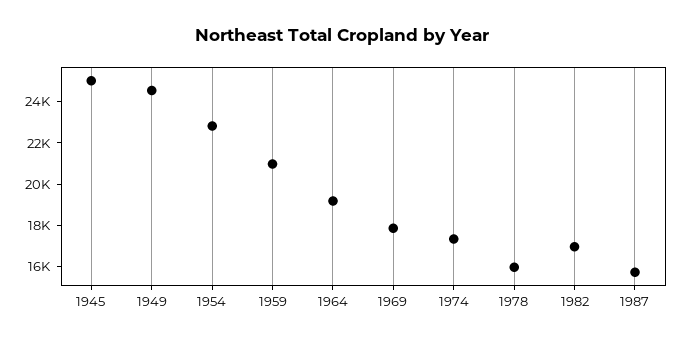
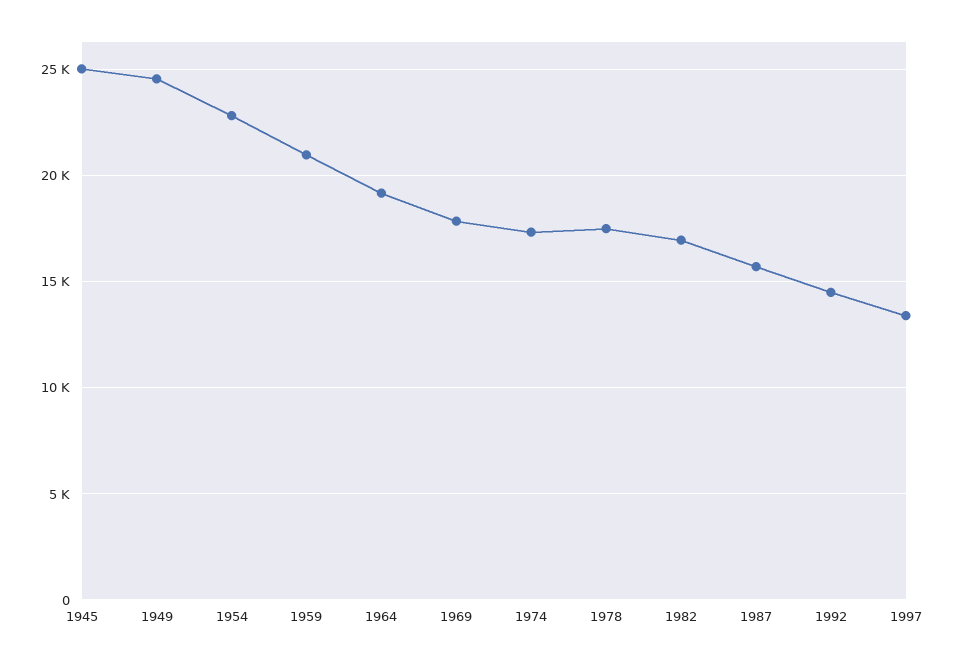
1978: 16000 -> 17500
1992: none -> 14500
1997: none -> 13500

